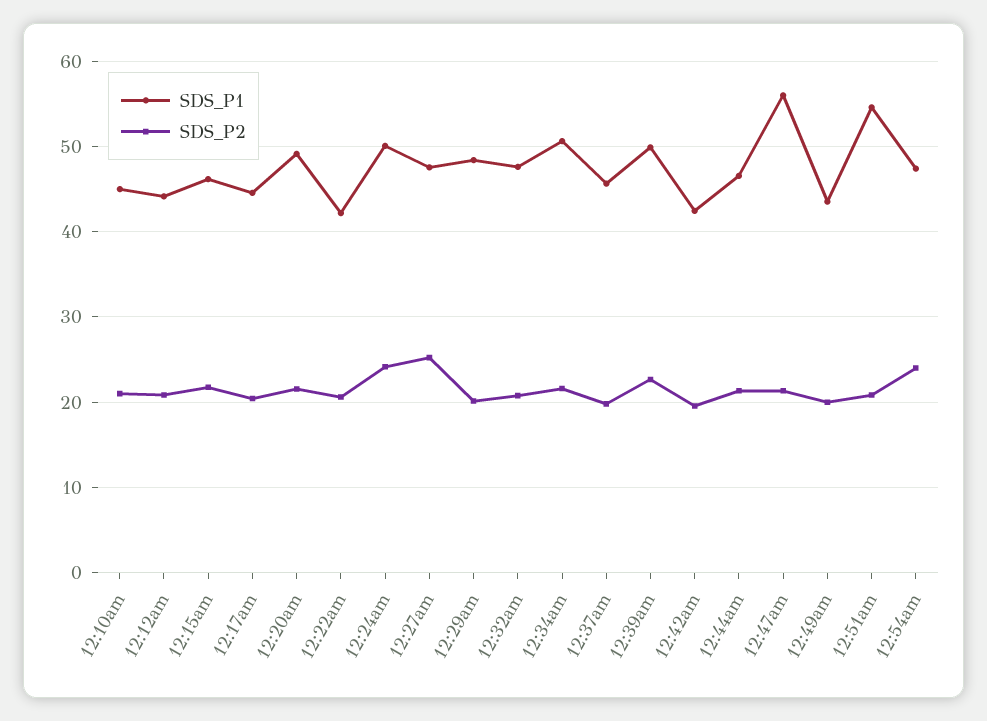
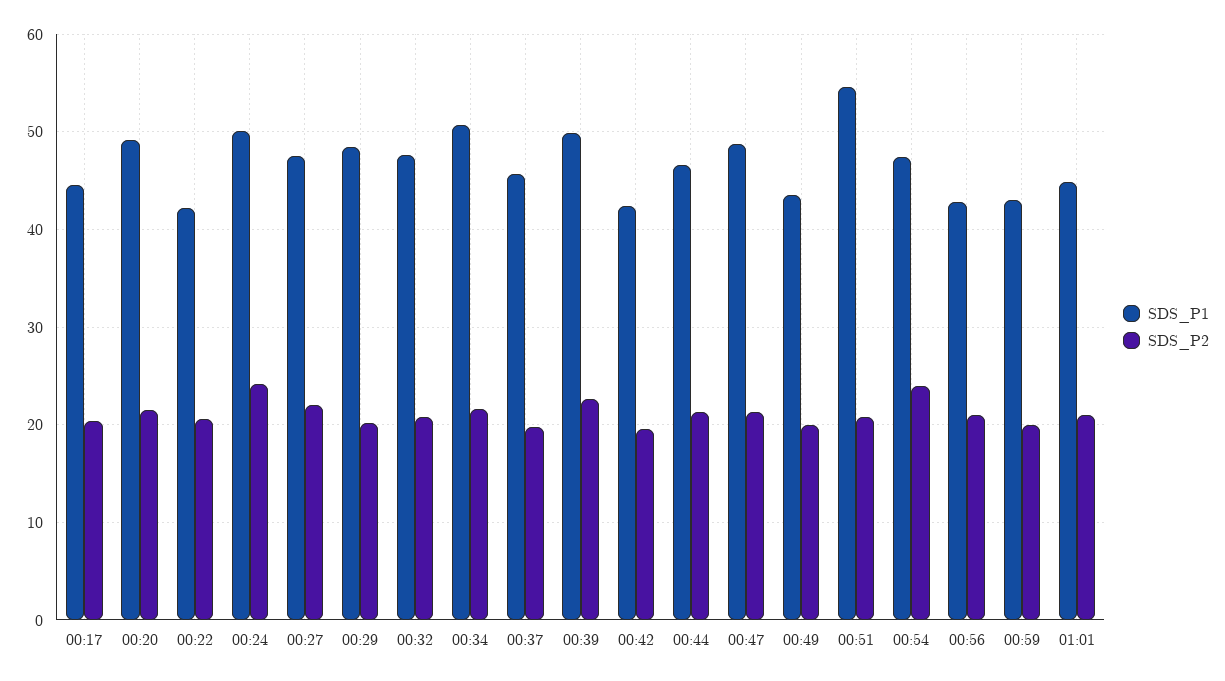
SDS_P1, 12:10am: 45 -> none
SDS_P2, 12:10am: 21 -> none
SDS_P1, 12:12am: 44 -> none
SDS_P2, 12:12am: 21 -> none
SDS_P1, 12:15am: 46 -> none
SDS_P2, 12:15am: 22 -> none
SDS_P2, 12:27am: 25 -> 22
SDS_P1, 12:47am: 56 -> 49
SDS_P1, 00:56: none -> 43
SDS_P2, 00:56: none -> 21
SDS_P1, 00:59: none -> 43
SDS_P2, 00:59: none -> 20
SDS_P1, 01:01: none -> 45
SDS_P2, 01:01: none -> 21

